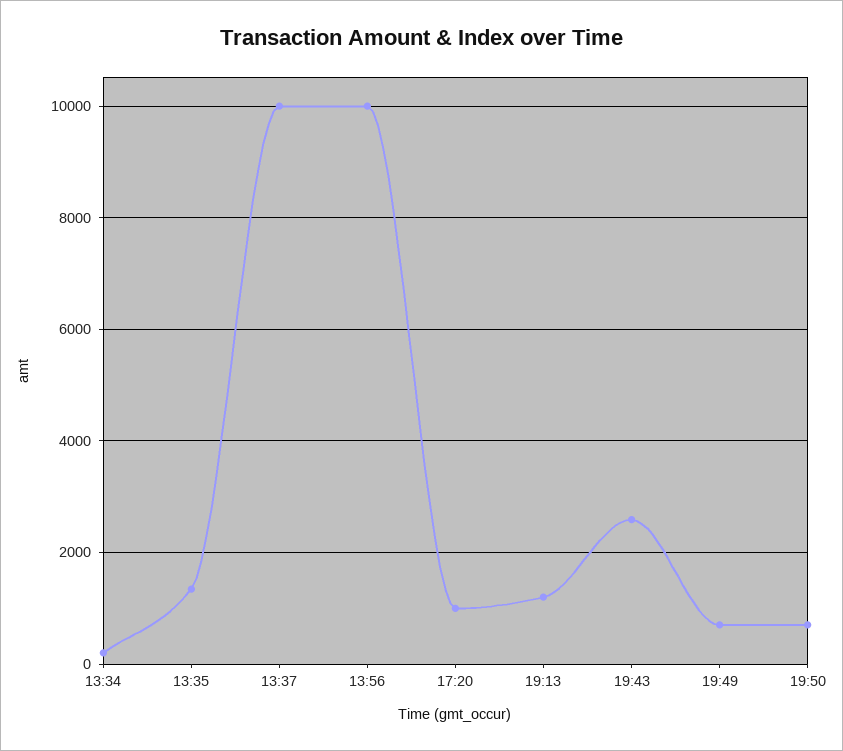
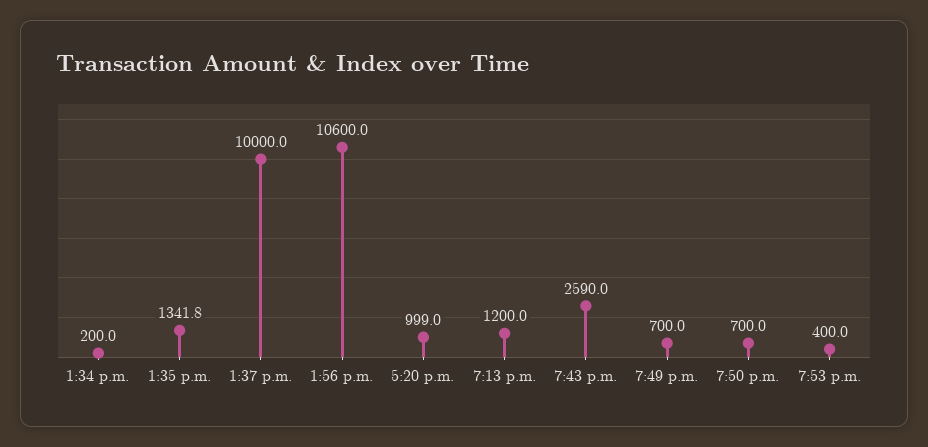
13:56: 10000 -> 10600
7:53 p.m.: none -> 400

